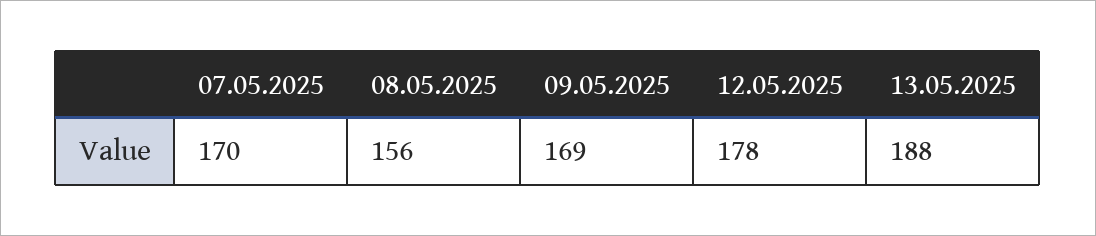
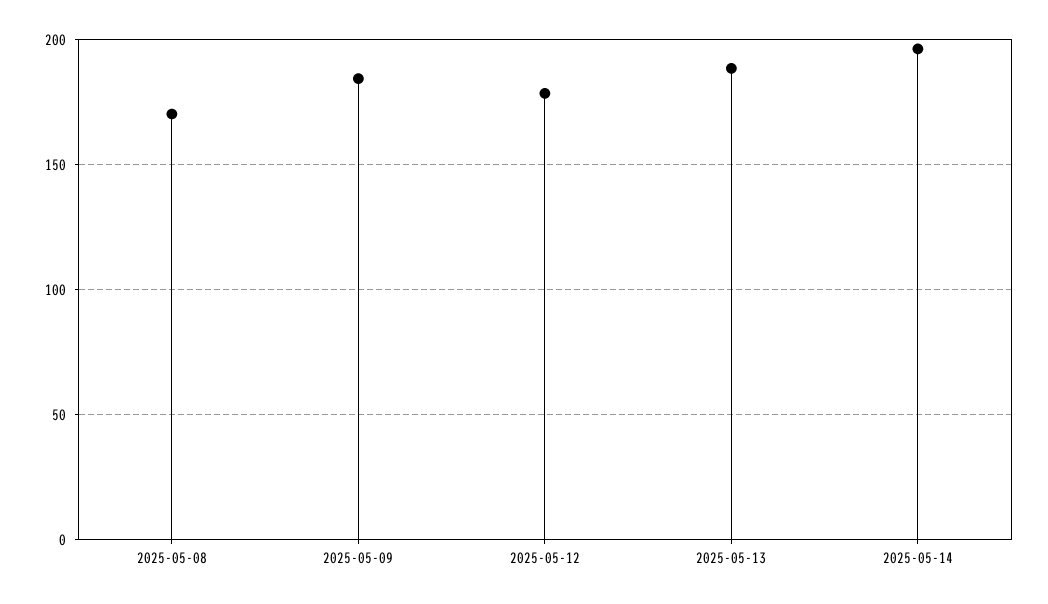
07.05.2025: 170 -> none
08.05.2025: 156 -> 170
09.05.2025: 169 -> 185
2025-05-14: none -> 195

